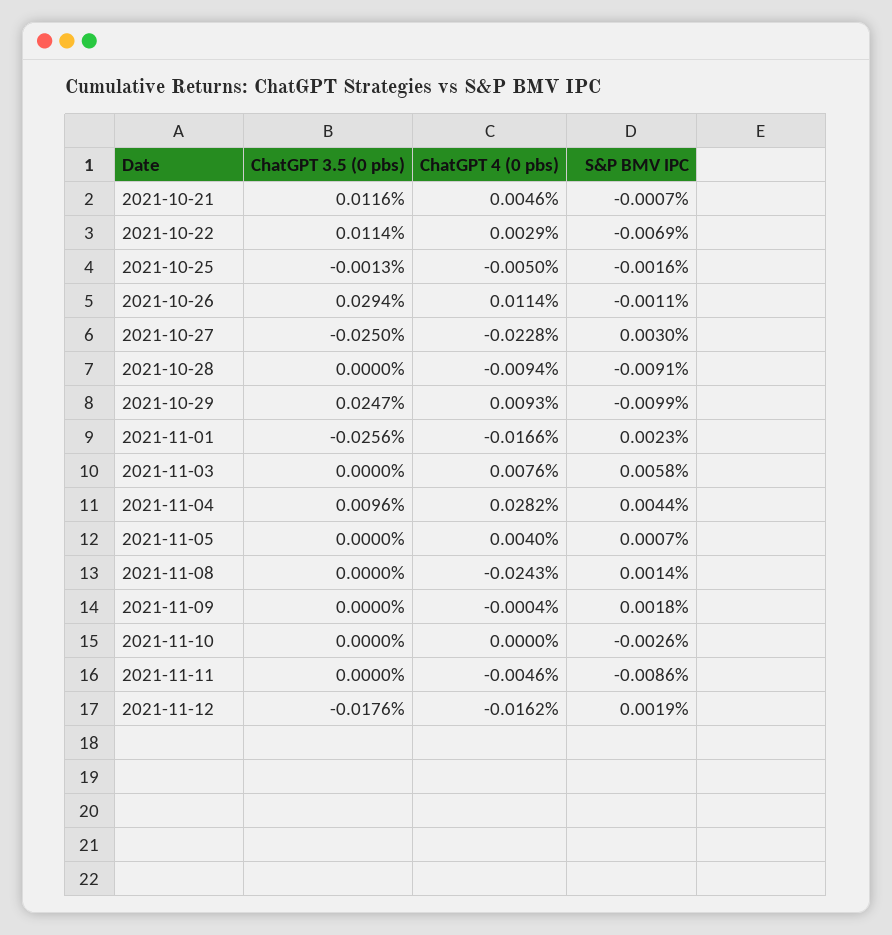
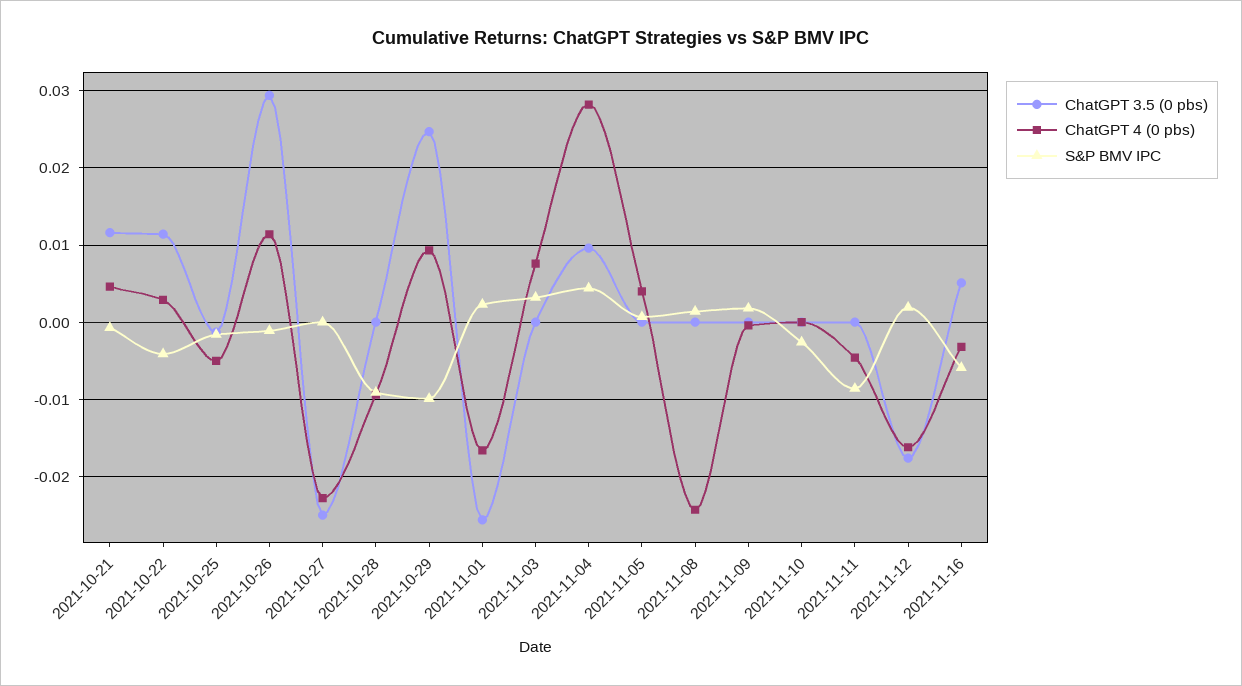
S&P BMV IPC, 2021-10-22: -0.0069 -> -0.004
S&P BMV IPC, 2021-10-27: 0.003 -> 0
S&P BMV IPC, 2021-11-03: 0.0058 -> 0.003
ChatGPT 3.5 (0 pbs), 2021-11-16: none -> 0.005
ChatGPT 4 (0 pbs), 2021-11-16: none -> -0.003
S&P BMV IPC, 2021-11-16: none -> -0.006

